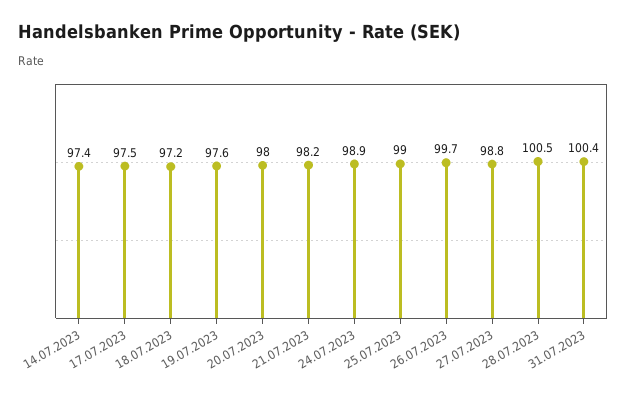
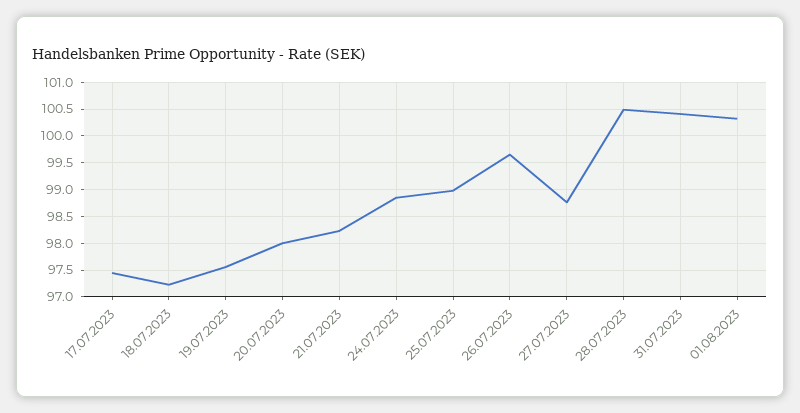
14.07.2023: 97.4 -> none
01.08.2023: none -> 100.25

